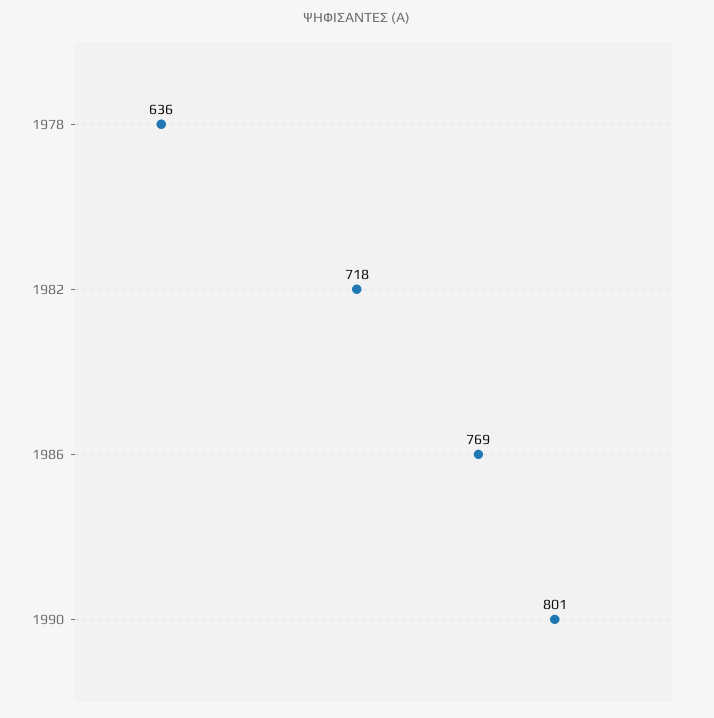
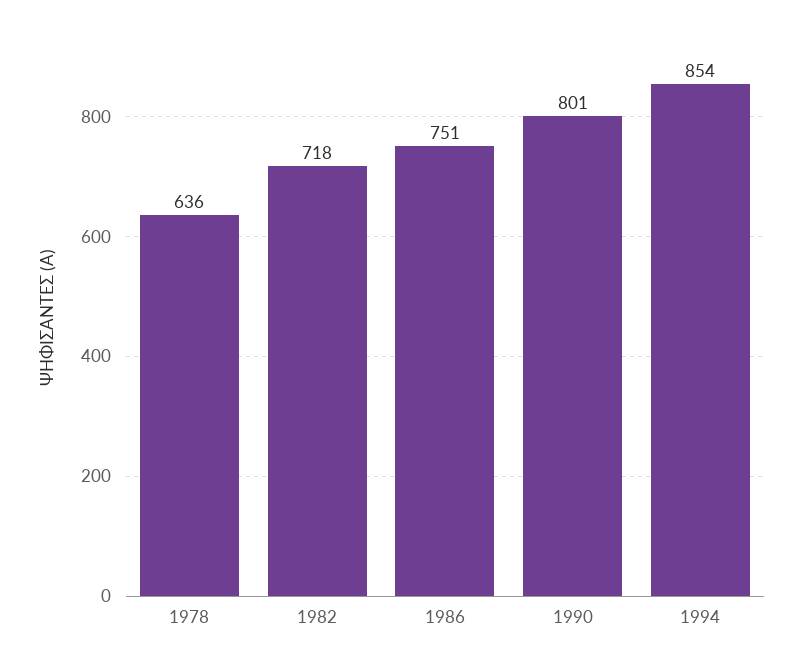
1986: 769 -> 751
1994: none -> 854

